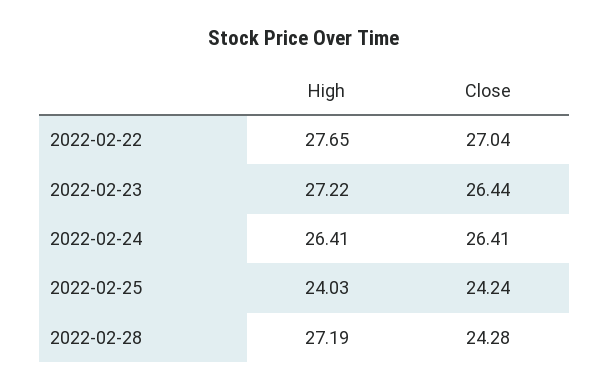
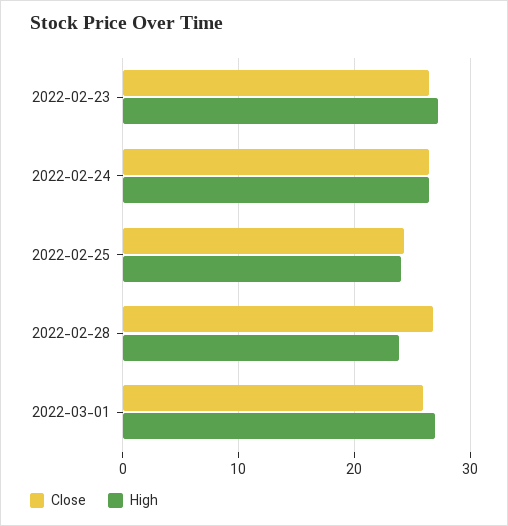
High, 2022-02-22: 27.65 -> none
Close, 2022-02-22: 27.04 -> none
High, 2022-02-28: 27.19 -> 24
Close, 2022-02-28: 24.28 -> 27
Close, 2022-03-01: none -> 26
High, 2022-03-01: none -> 27

